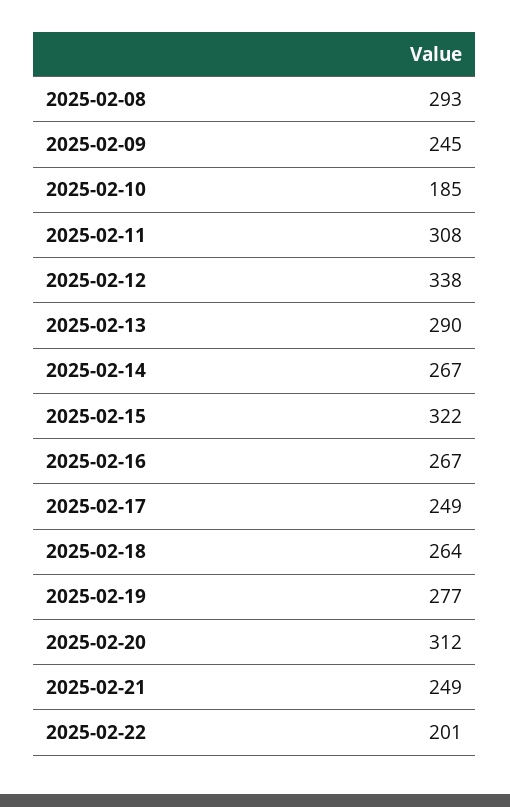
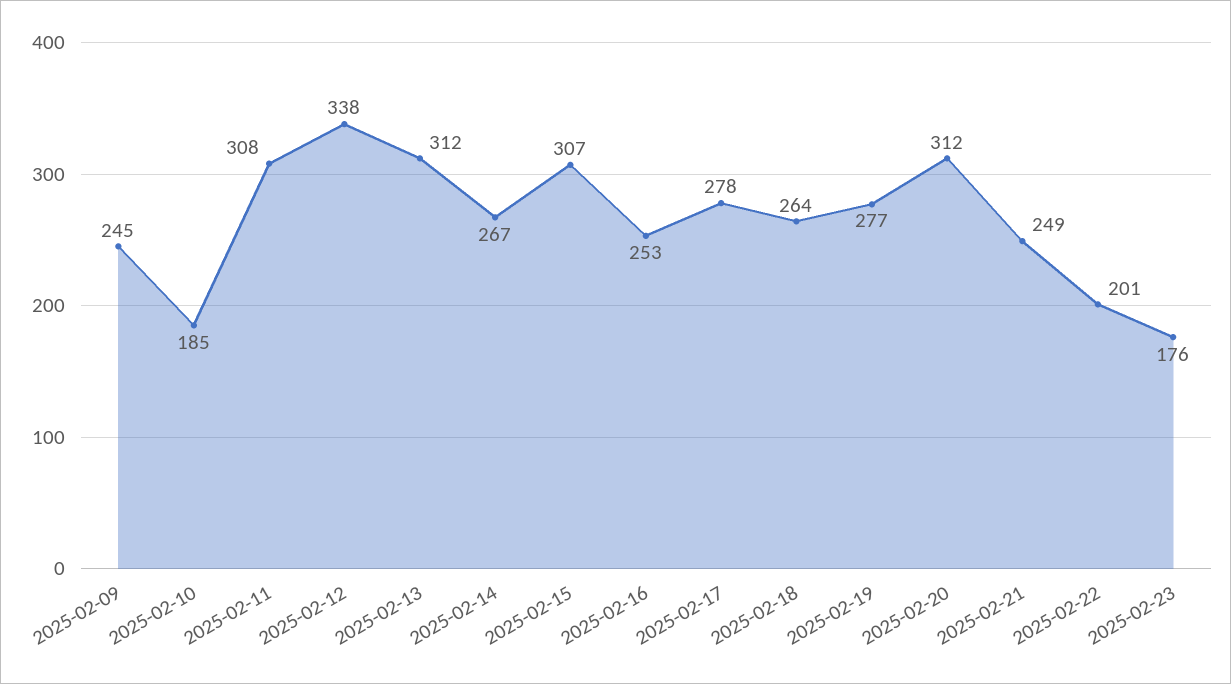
2025-02-08: 293 -> none
2025-02-13: 290 -> 312
2025-02-15: 322 -> 307
2025-02-16: 267 -> 253
2025-02-17: 249 -> 278
2025-02-23: none -> 176

